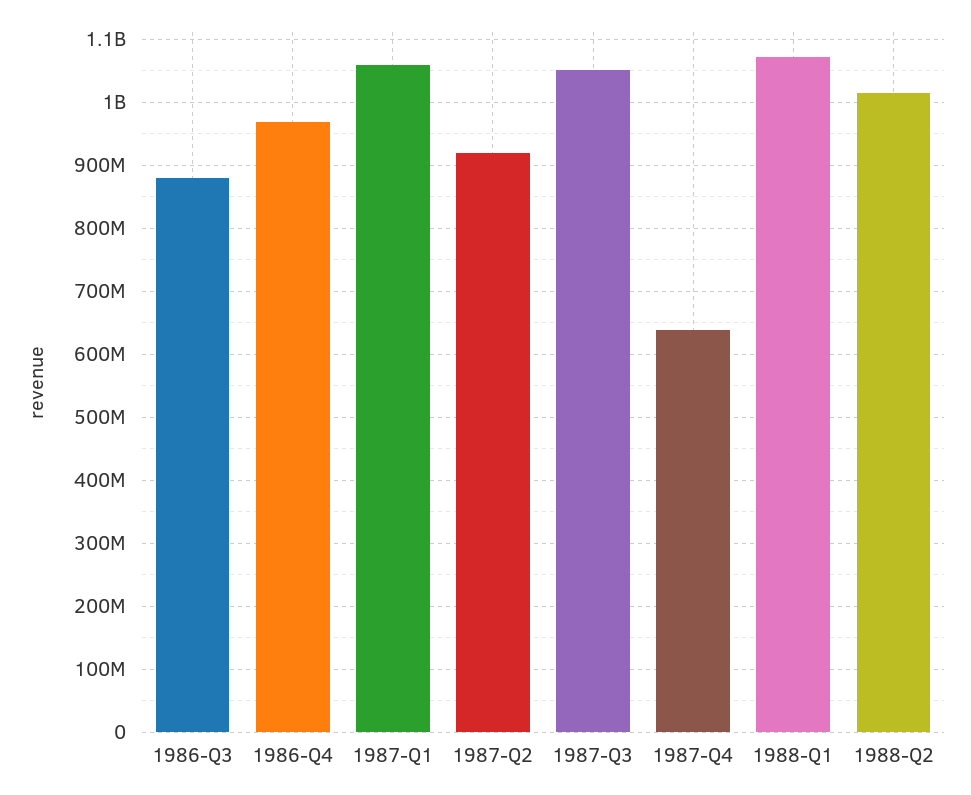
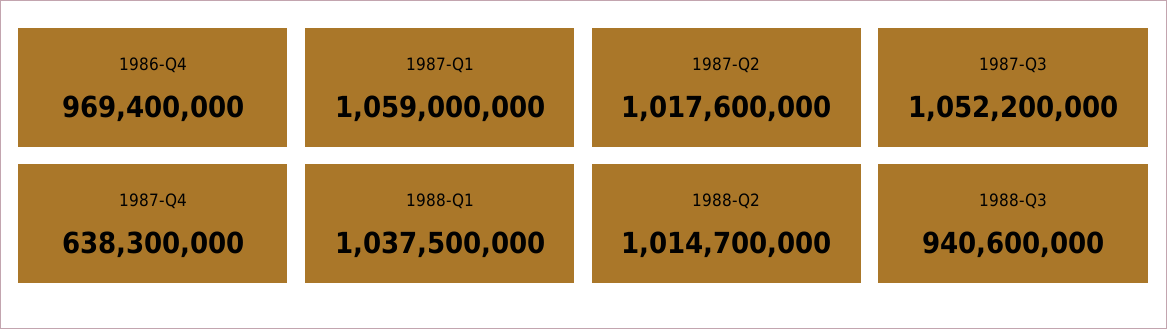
1986-Q3: 880000000 -> none
1987-Q2: 920000000 -> 1017600000
1988-Q1: 1070000000 -> 1037500000
1988-Q3: none -> 940600000

